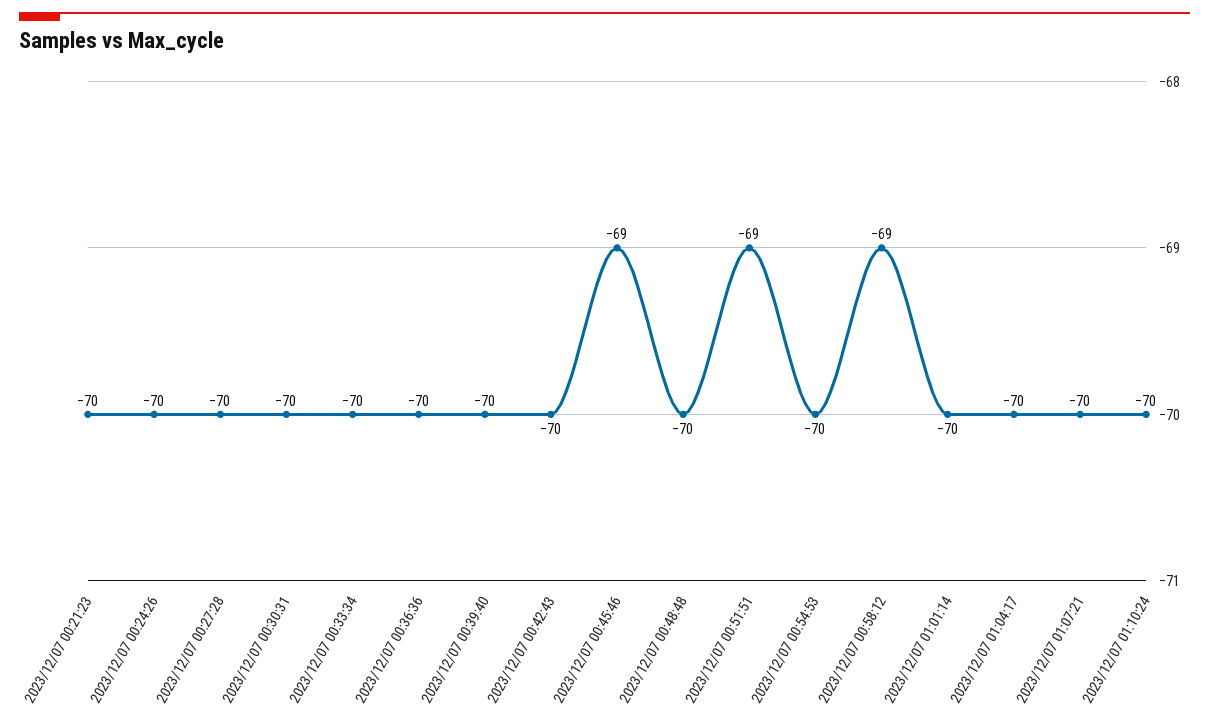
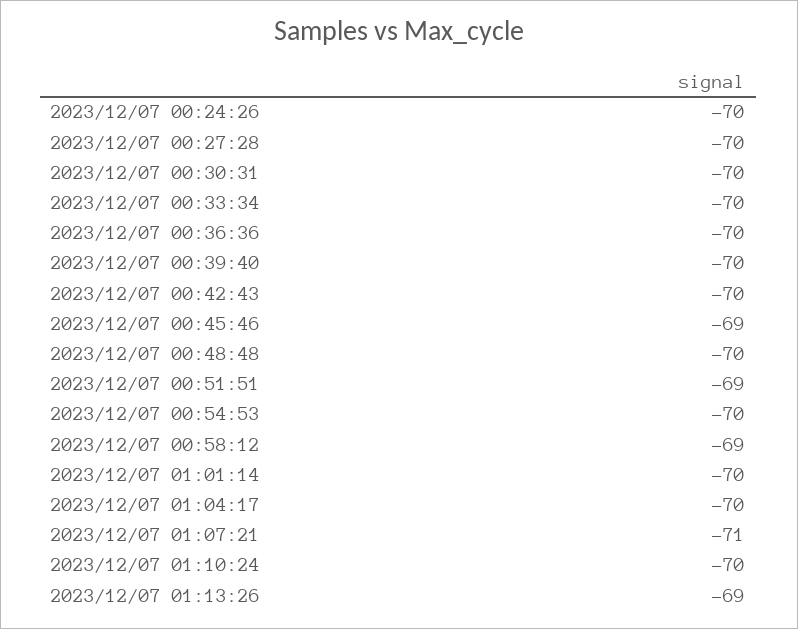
2023/12/07 00:21:23: -70 -> none
2023/12/07 01:07:21: -70 -> -71
2023/12/07 01:13:26: none -> -69

